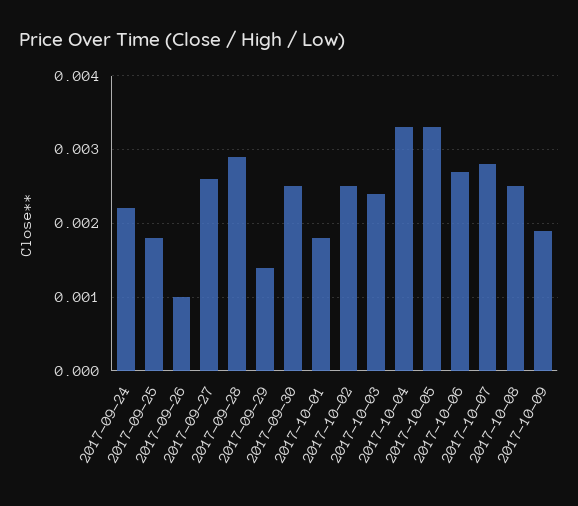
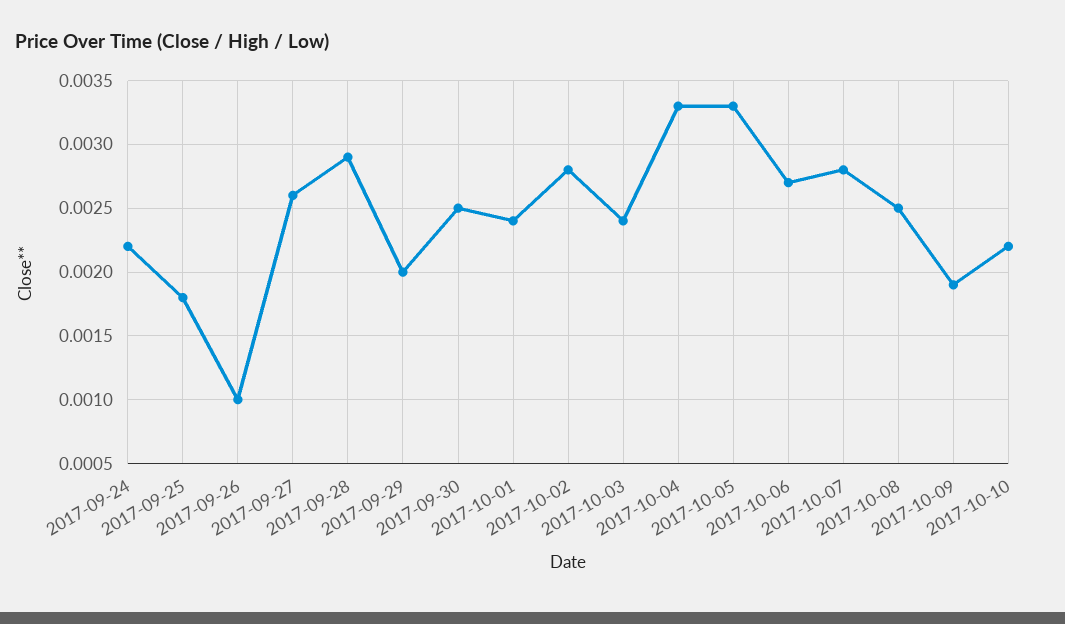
2017-09-29: 0.0014 -> 0.002
2017-10-01: 0.0018 -> 0.0024
2017-10-02: 0.0025 -> 0.0028
2017-10-10: none -> 0.0022

